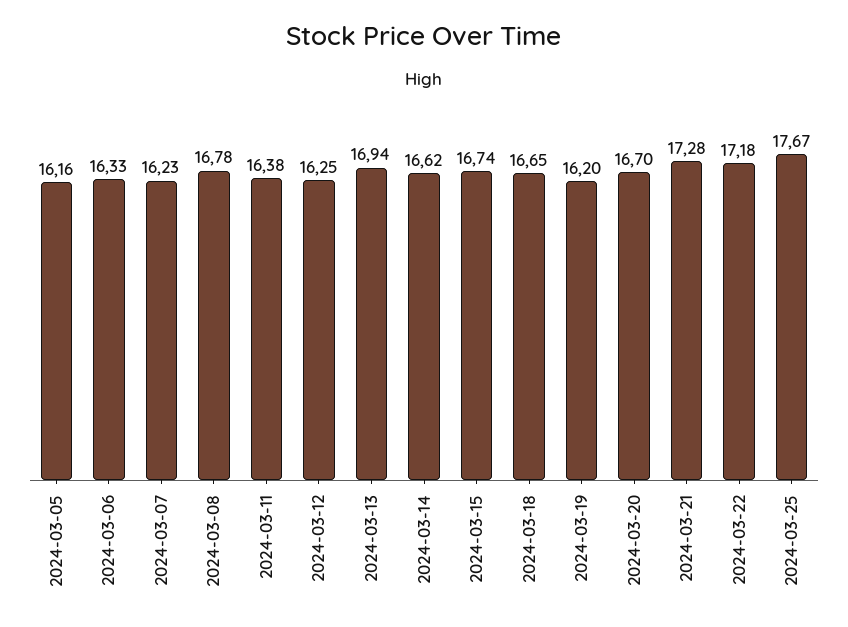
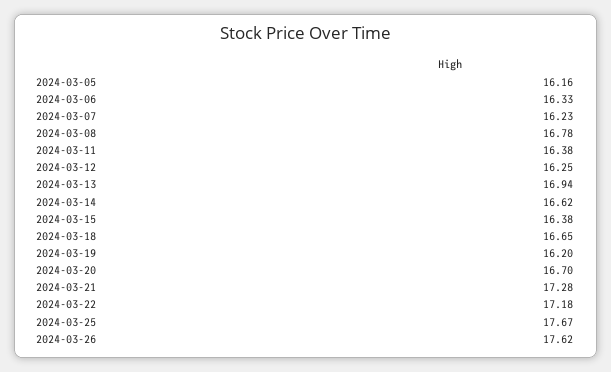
2024-03-15: 16.74 -> 16.38
2024-03-26: none -> 17.62

